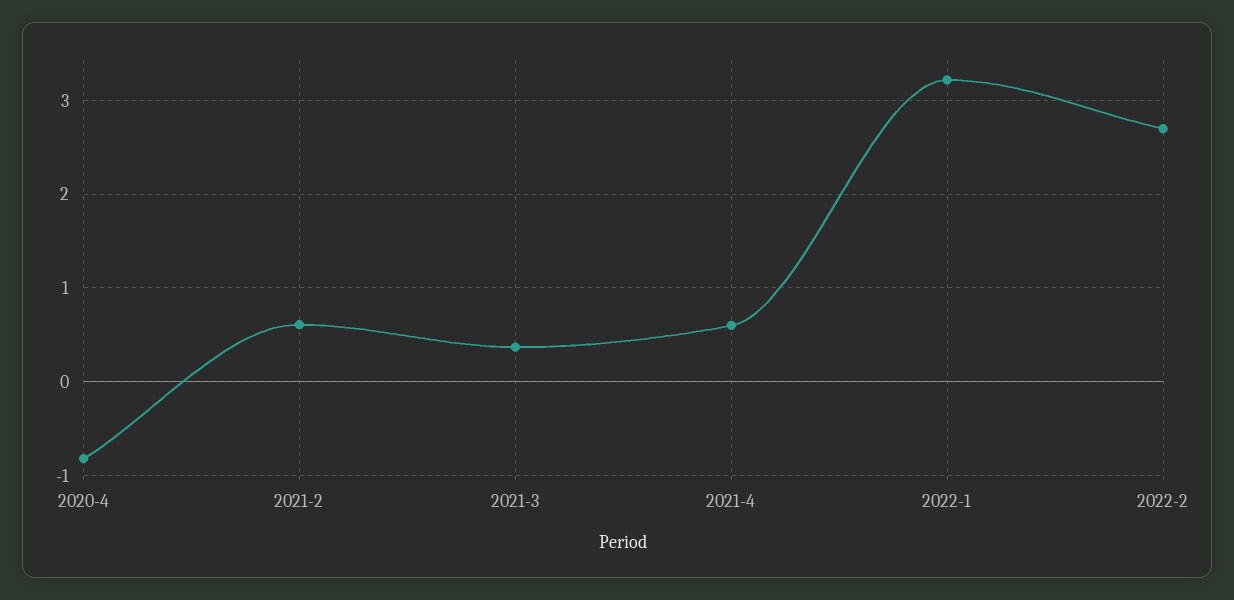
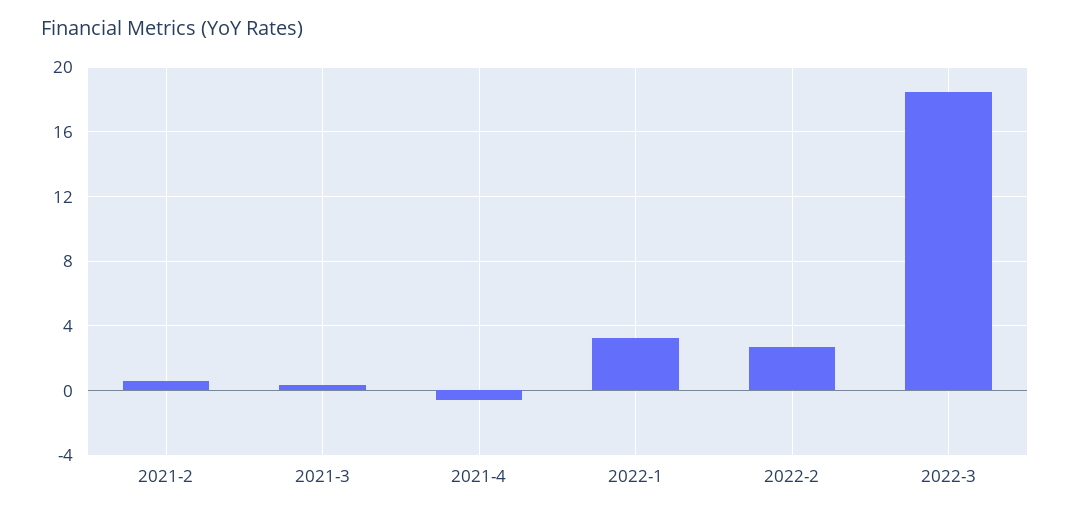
2020-4: -0.8 -> none
2021-4: 0.6 -> -0.5
2022-3: none -> 18.5

